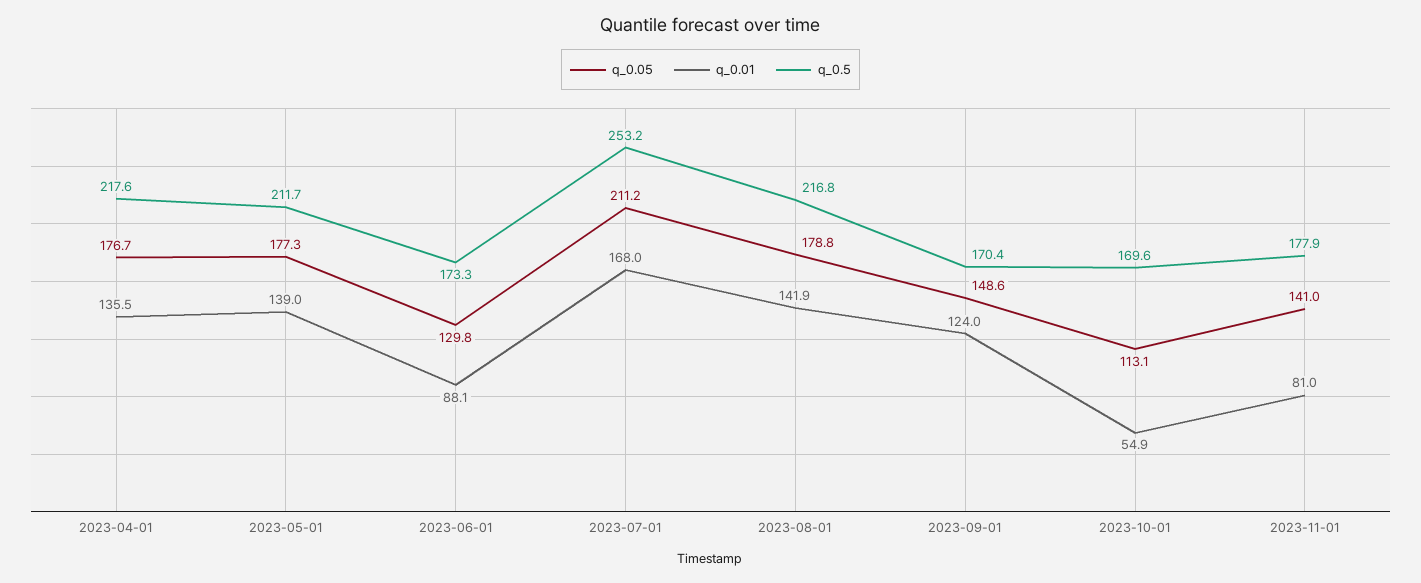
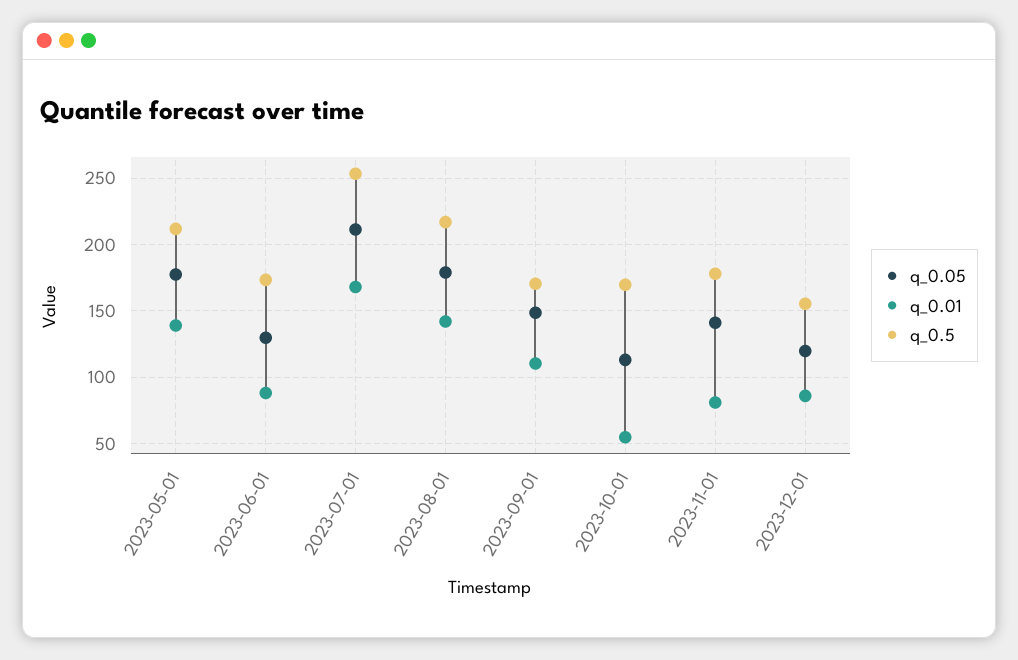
q_0.05, 2023-04-01: 176.7 -> none
q_0.01, 2023-04-01: 135.5 -> none
q_0.5, 2023-04-01: 217.6 -> none
q_0.01, 2023-09-01: 124 -> 110
q_0.05, 2023-12-01: none -> 120
q_0.01, 2023-12-01: none -> 85
q_0.5, 2023-12-01: none -> 155

